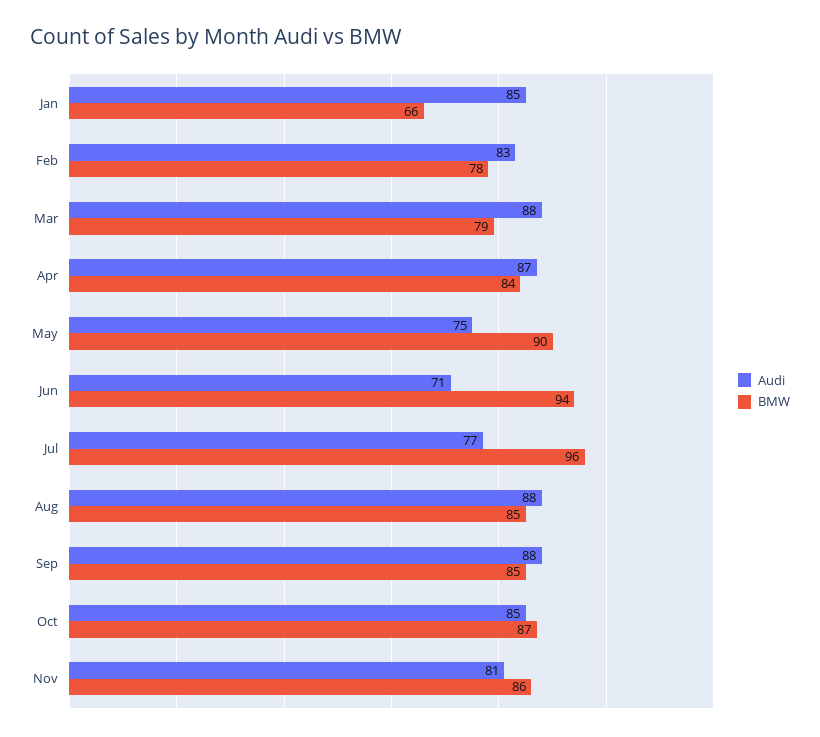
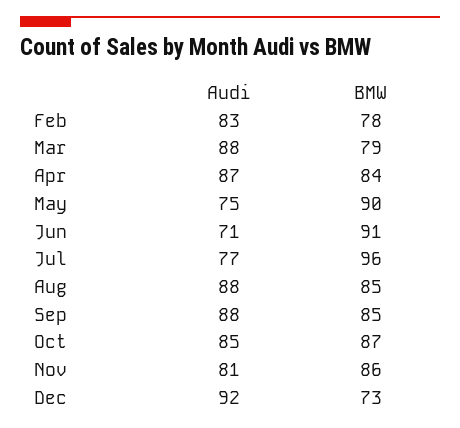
Audi, Jan: 85 -> none
BMW, Jan: 66 -> none
BMW, Jun: 94 -> 91
Audi, Dec: none -> 92
BMW, Dec: none -> 73

